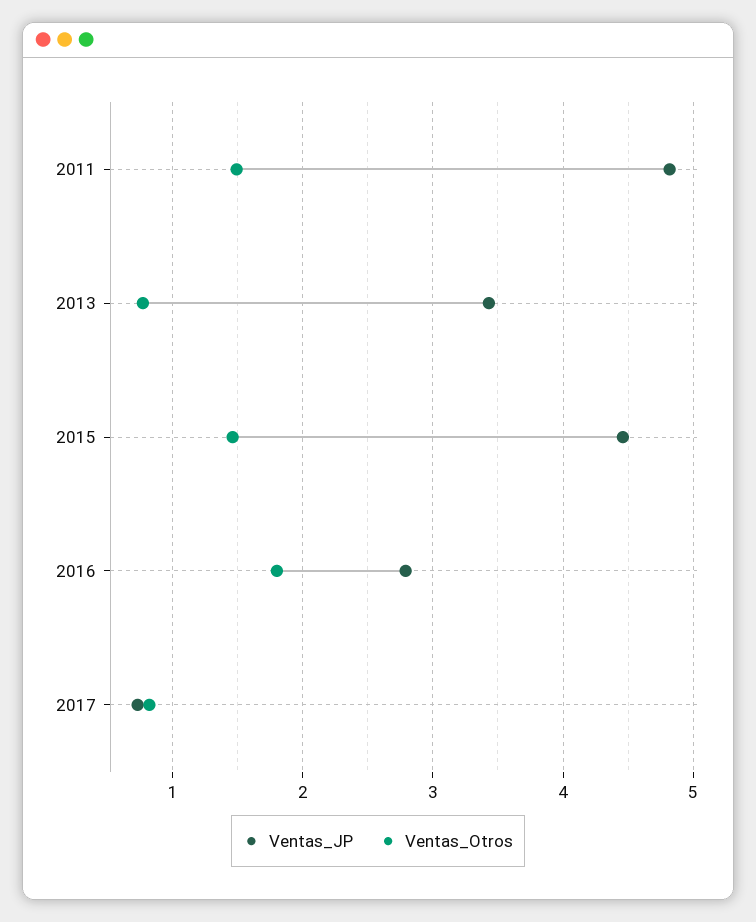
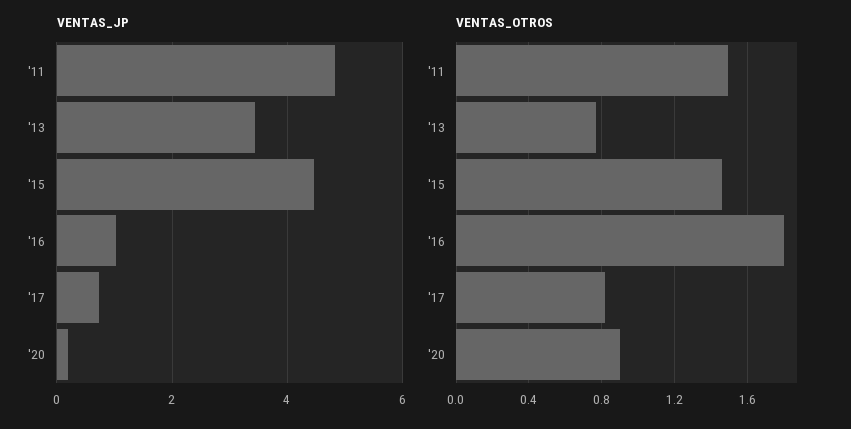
Ventas_JP, 2016: 2.8 -> 1
Ventas_JP, '20: none -> 0.2
Ventas_Otros, '20: none -> 0.9

